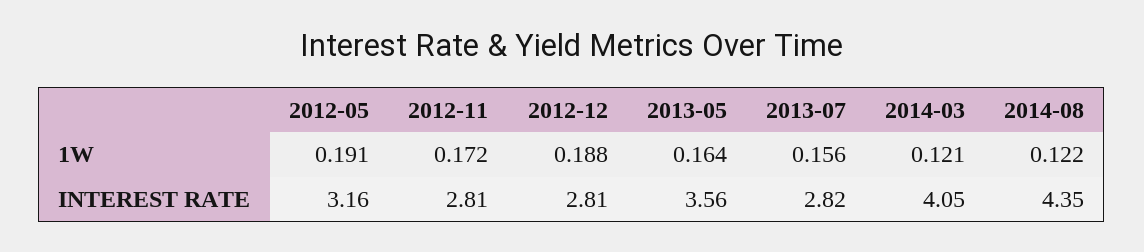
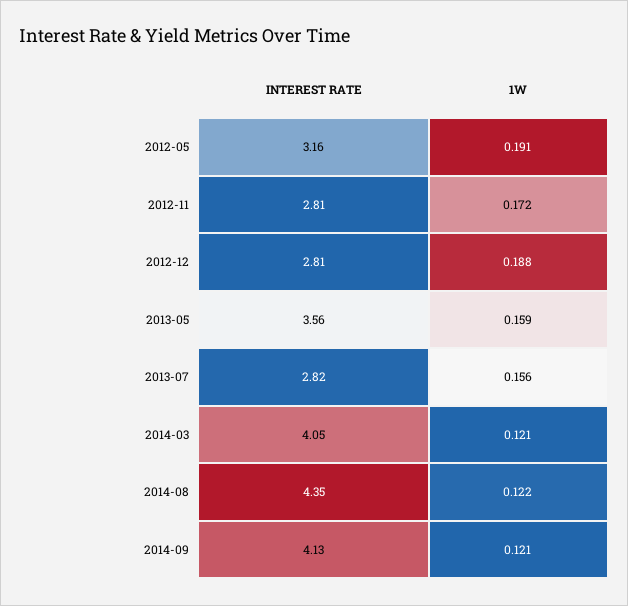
2013-05, 1W: 0.164 -> 0.159
2014-09, INTEREST RATE: none -> 4.13
2014-09, 1W: none -> 0.121

